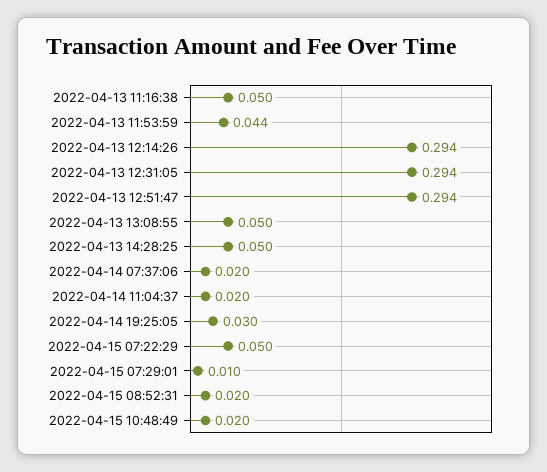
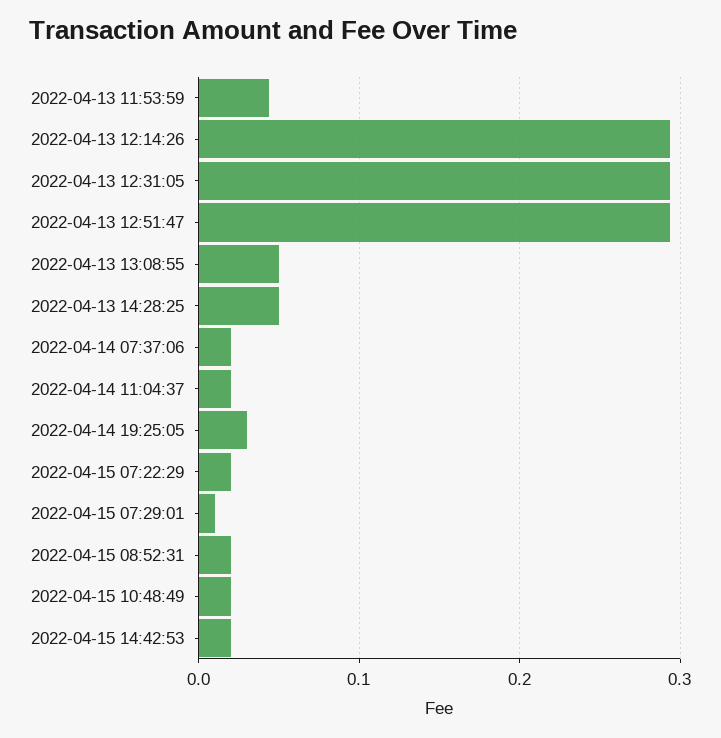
2022-04-13 11:16:38: 0.05 -> none
2022-04-15 07:22:29: 0.05 -> 0.02
2022-04-15 14:42:53: none -> 0.02

